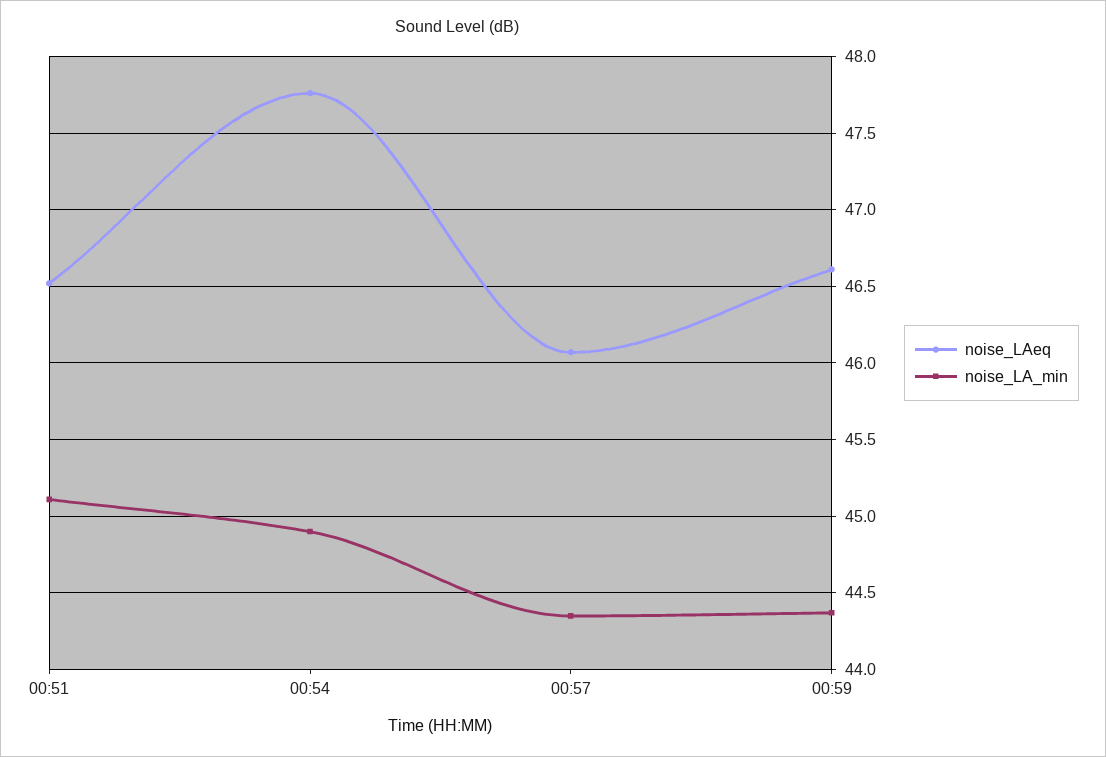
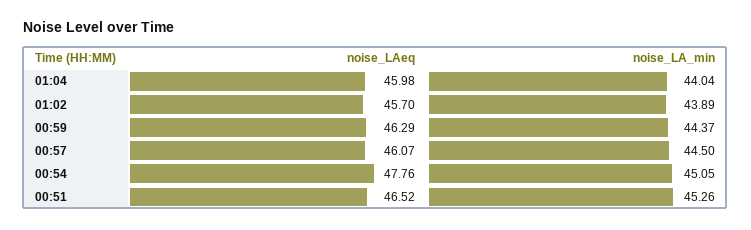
noise_LA_min, 00:51: 45.1 -> 45.26
noise_LA_min, 00:54: 44.9 -> 45.05
noise_LA_min, 00:57: 44.35 -> 44.5
noise_LAeq, 00:59: 46.6 -> 46.29
noise_LAeq, 01:04: none -> 45.98
noise_LA_min, 01:04: none -> 44.04
noise_LAeq, 01:02: none -> 45.7
noise_LA_min, 01:02: none -> 43.89

